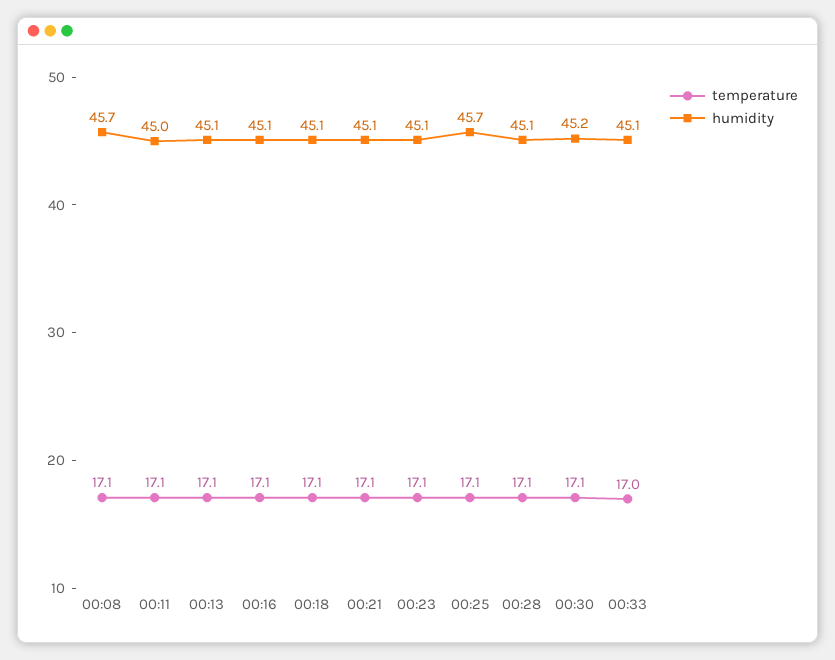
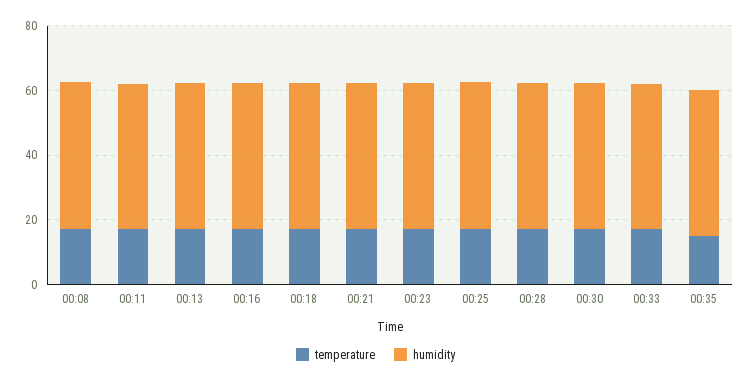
temperature, 00:35: none -> 15
humidity, 00:35: none -> 45

